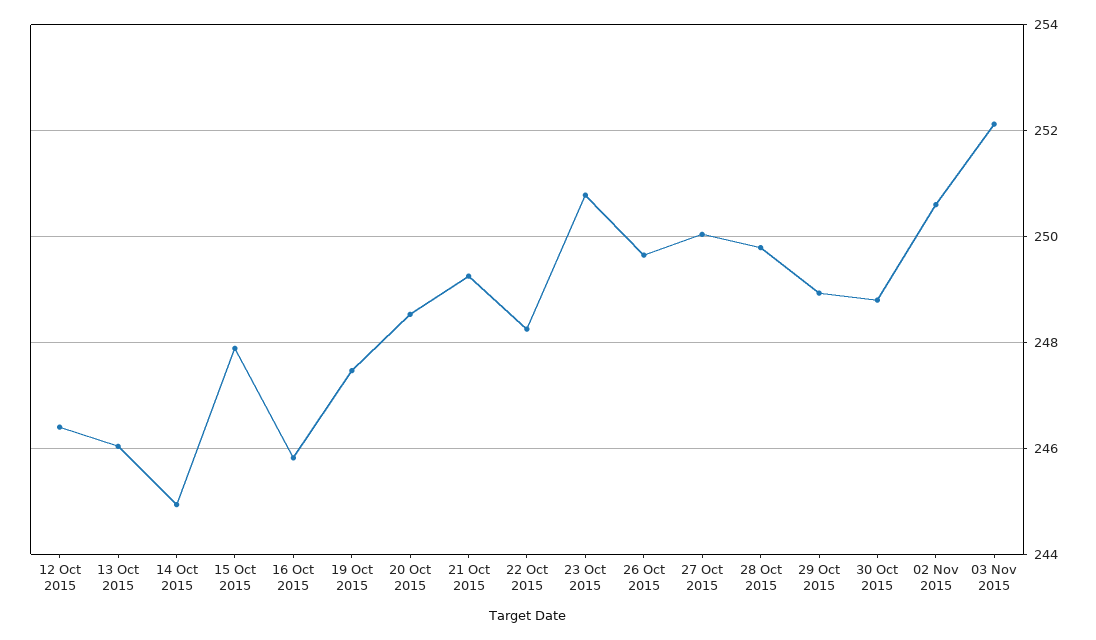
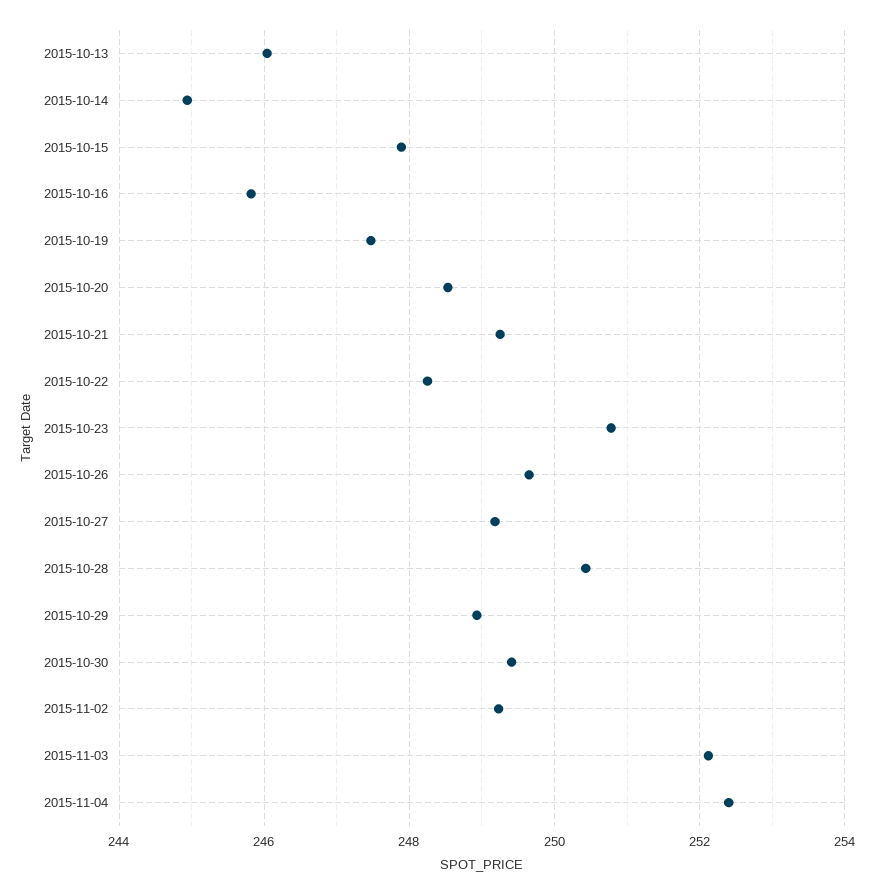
12 Oct 2015: 246.4 -> none
27 Oct 2015: 250 -> 249.2
28 Oct 2015: 249.8 -> 250.4
30 Oct 2015: 248.8 -> 249.4
02 Nov 2015: 250.6 -> 249.2
2015-11-04: none -> 252.4

